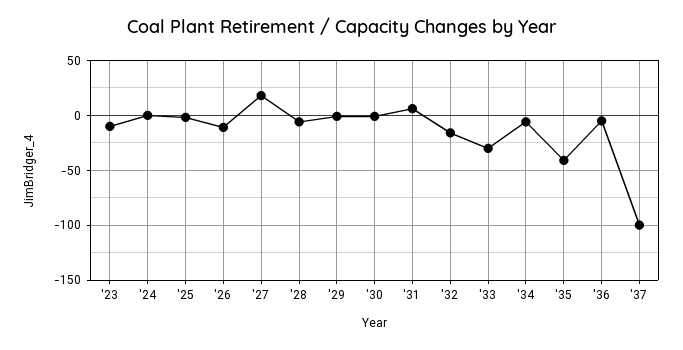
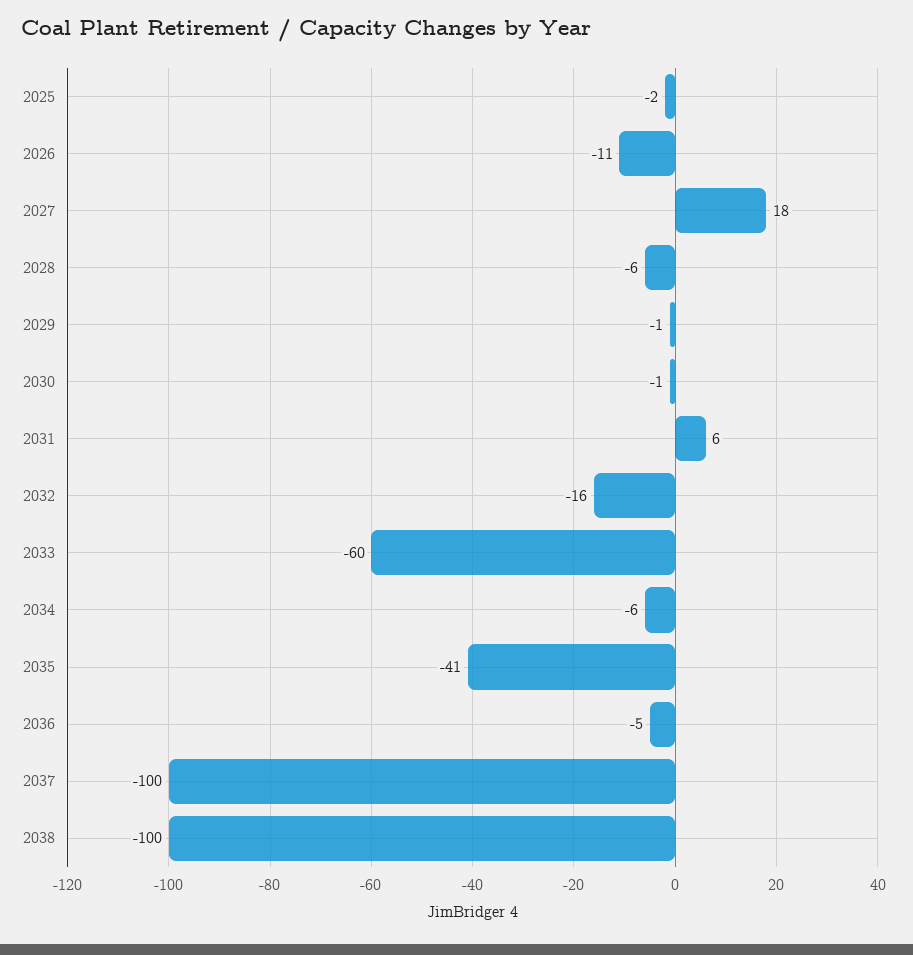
'23: -10 -> none
'24: 0 -> none
'33: -30 -> -60
2038: none -> -100

